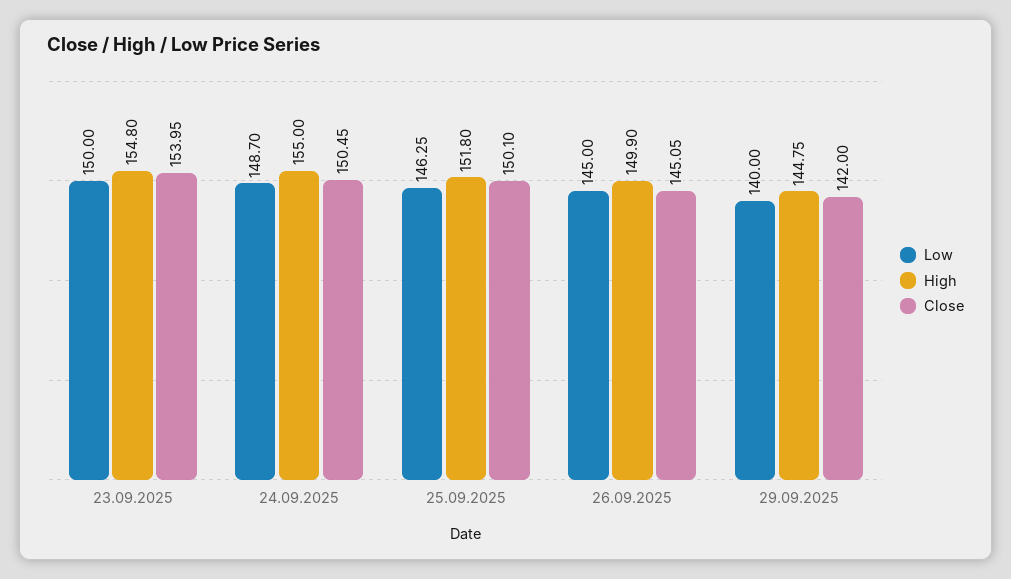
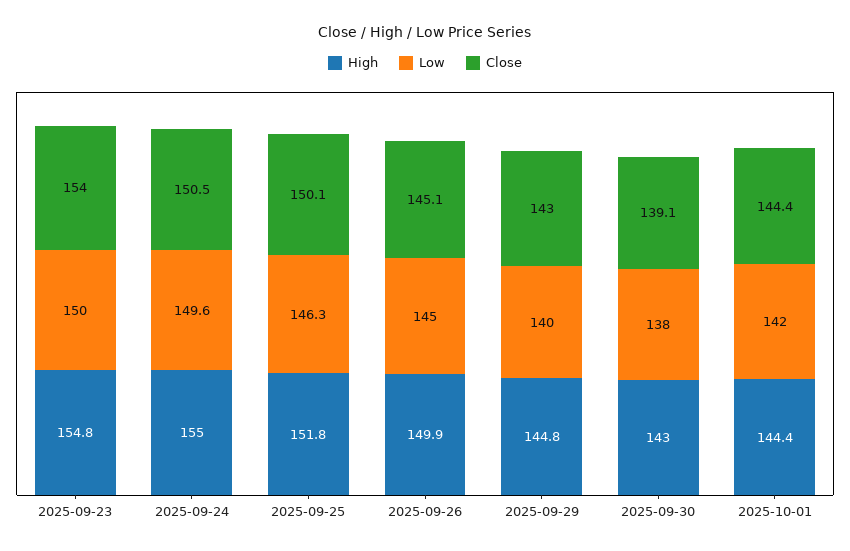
Low, 24.09.2025: 148.7 -> 149.6
Close, 29.09.2025: 142 -> 143
High, 2025-09-30: none -> 143
Low, 2025-09-30: none -> 138
Close, 2025-09-30: none -> 139.1
High, 2025-10-01: none -> 144.4
Low, 2025-10-01: none -> 142
Close, 2025-10-01: none -> 144.4

